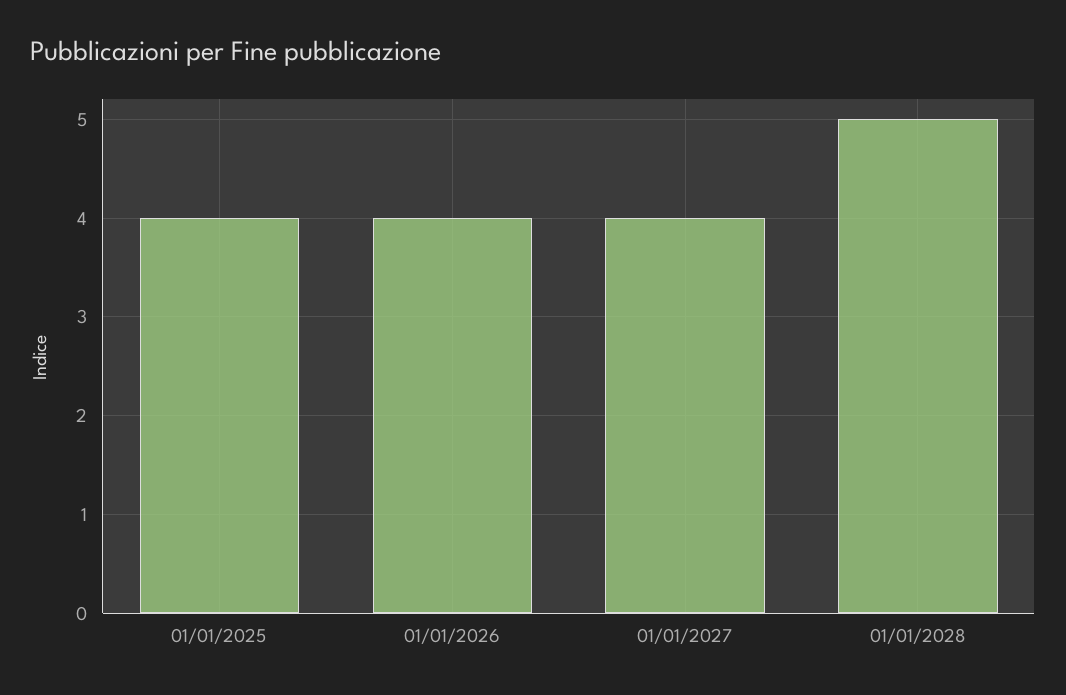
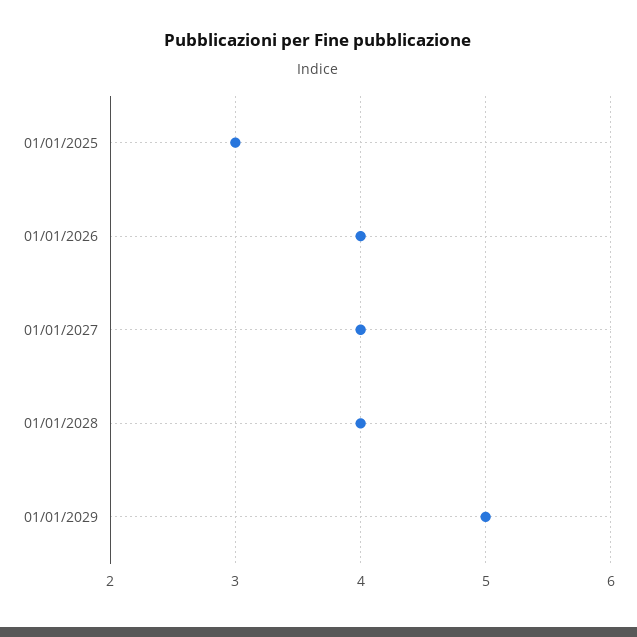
01/01/2025: 4 -> 3
01/01/2028: 5 -> 4
01/01/2029: none -> 5

